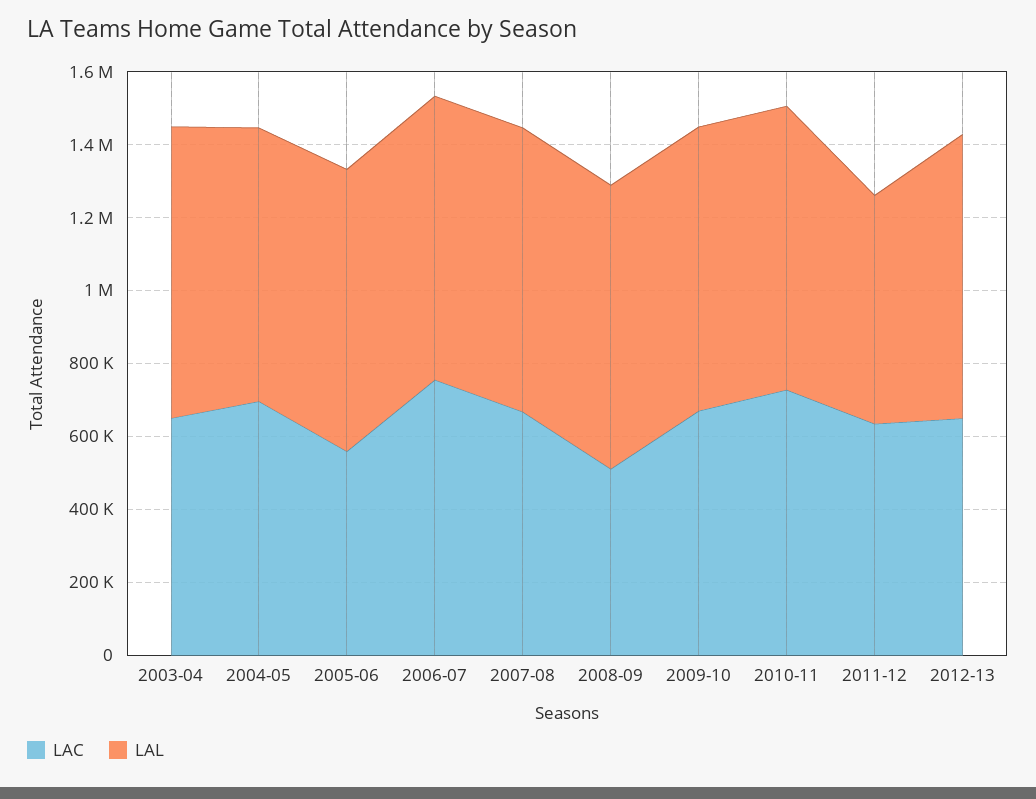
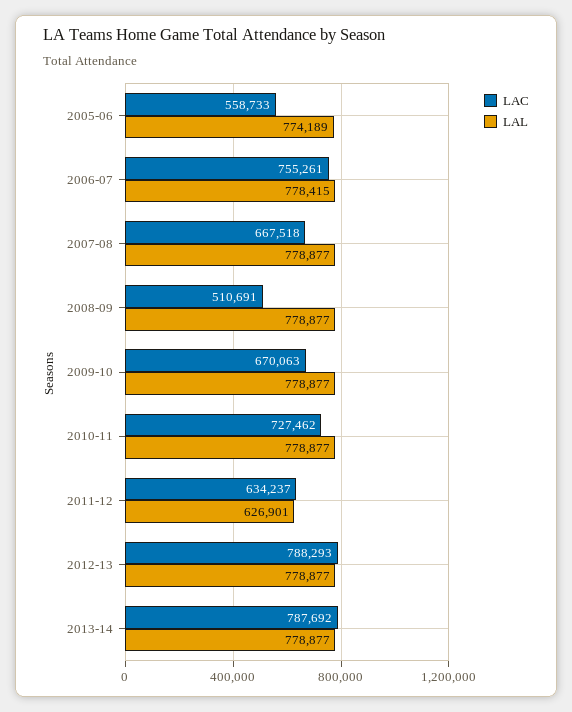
LAC, 2003-04: 650000 -> none
LAL, 2003-04: 800000 -> none
LAC, 2004-05: 700000 -> none
LAL, 2004-05: 750000 -> none
LAC, 2012-13: 650000 -> 788293
LAC, 2013-14: none -> 787692
LAL, 2013-14: none -> 778877

